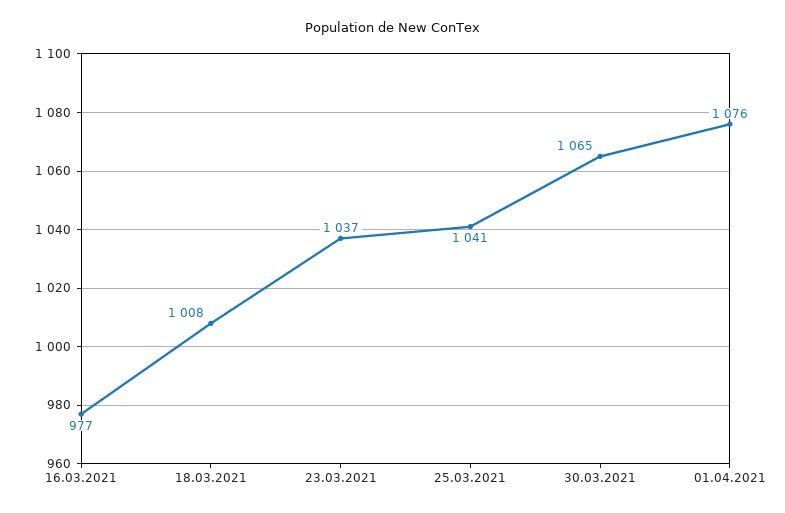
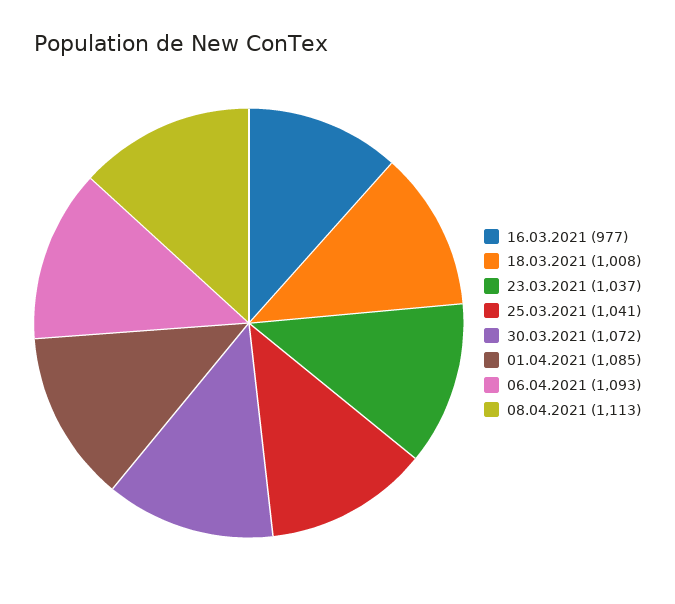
30.03.2021: 1065 -> 1072
01.04.2021: 1076 -> 1085
06.04.2021: none -> 1093
08.04.2021: none -> 1113

